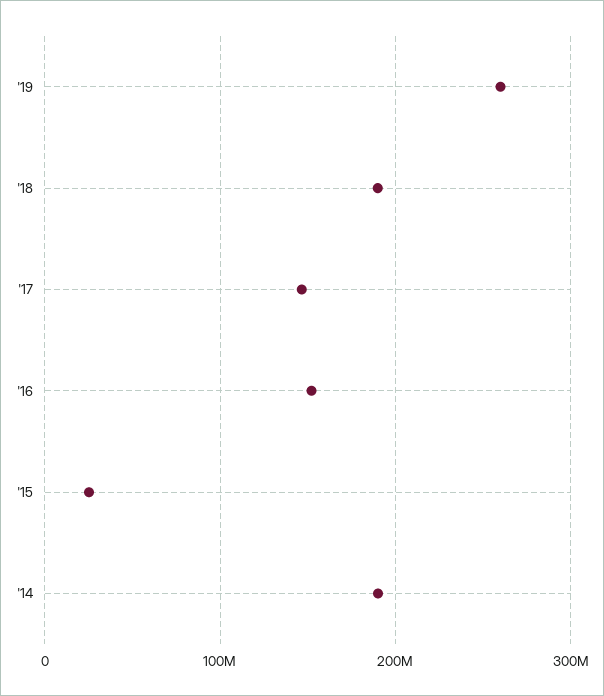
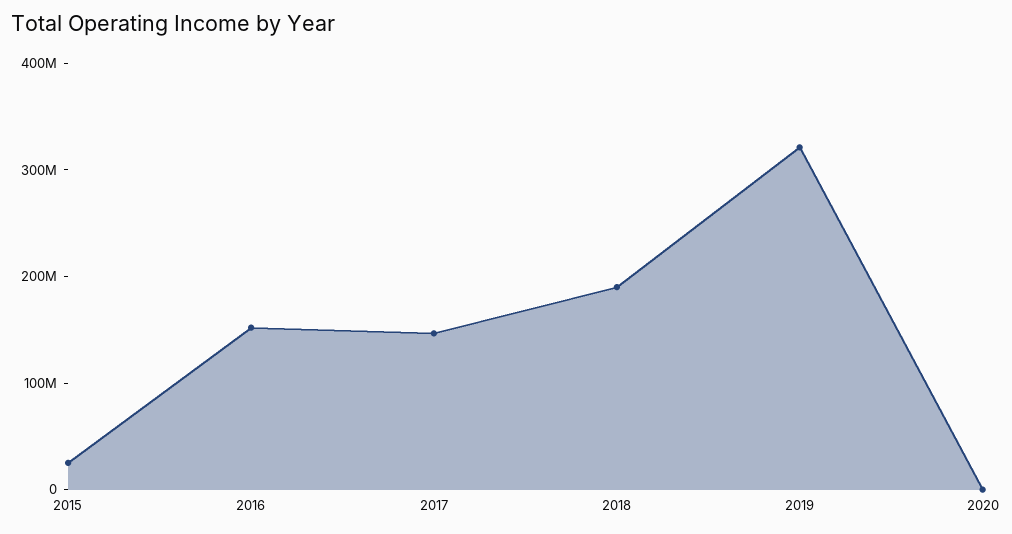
'19: 260000000 -> 320000000
'14: 190000000 -> none
2020: none -> 0

